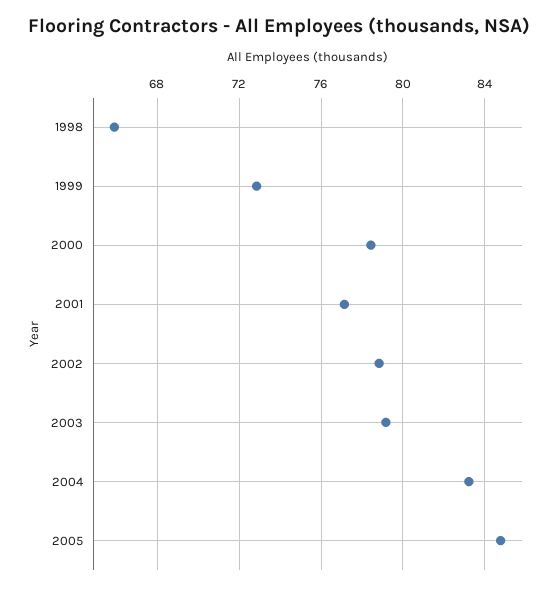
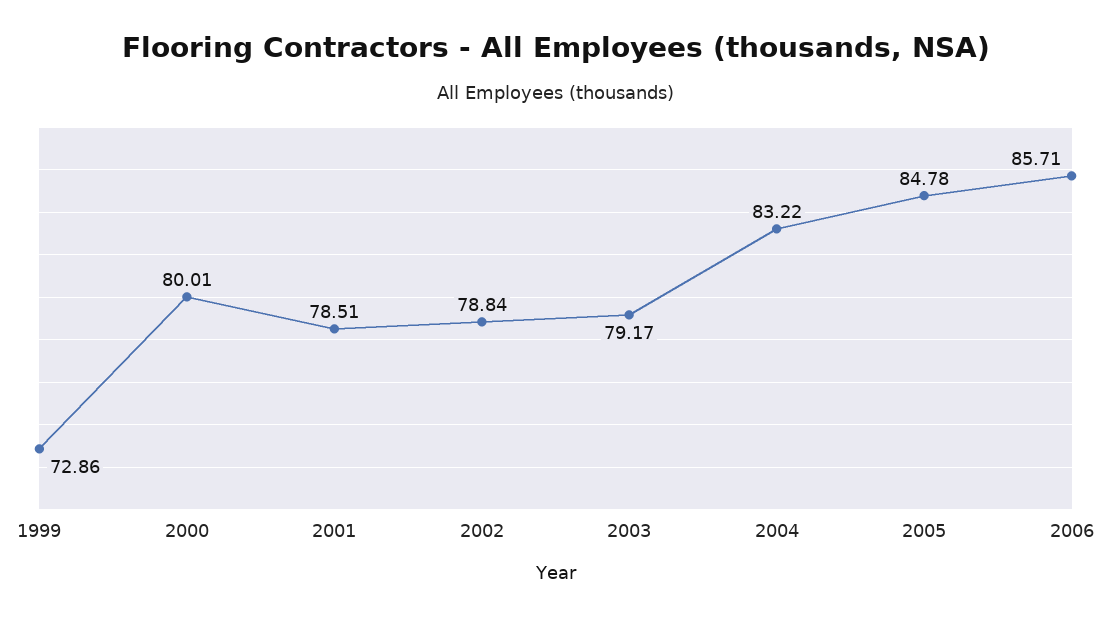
1998: 66 -> none
2000: 78.5 -> 80.01
2001: 77 -> 78.51
2006: none -> 85.71

